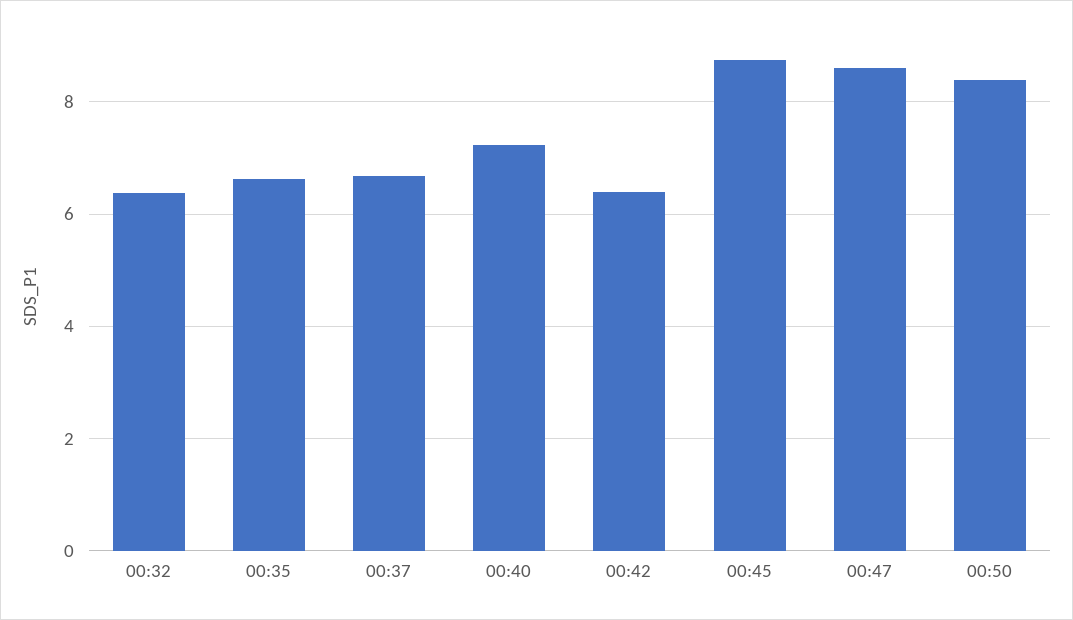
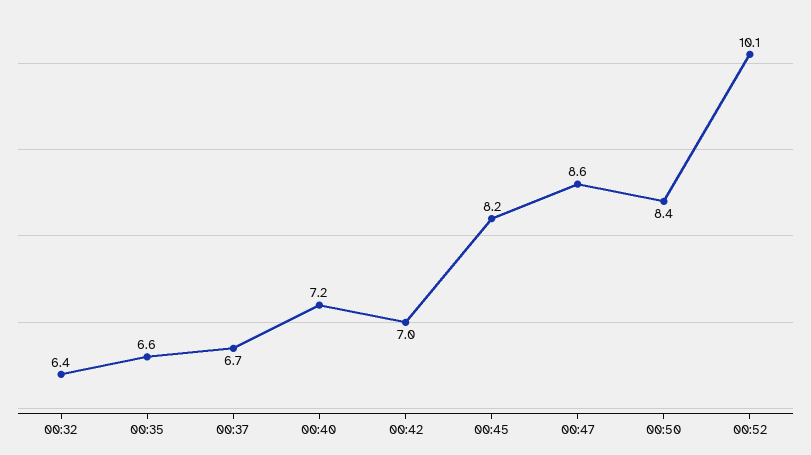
00:42: 6.4 -> 7
00:45: 8.8 -> 8.2
00:52: none -> 10.1

